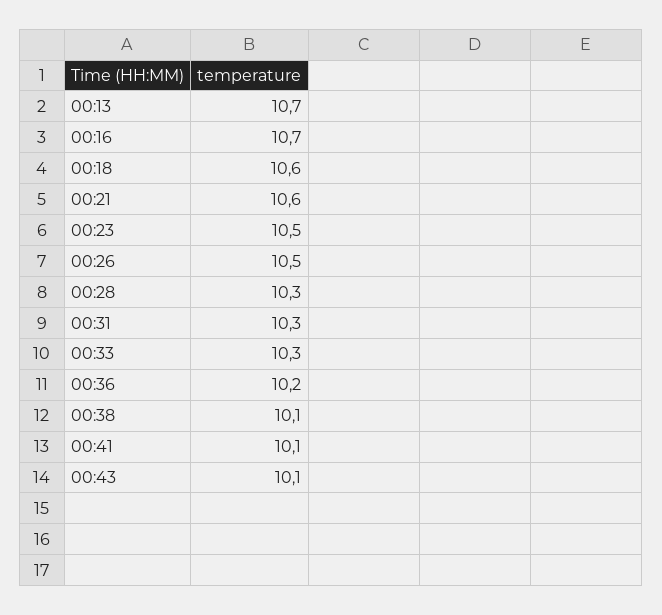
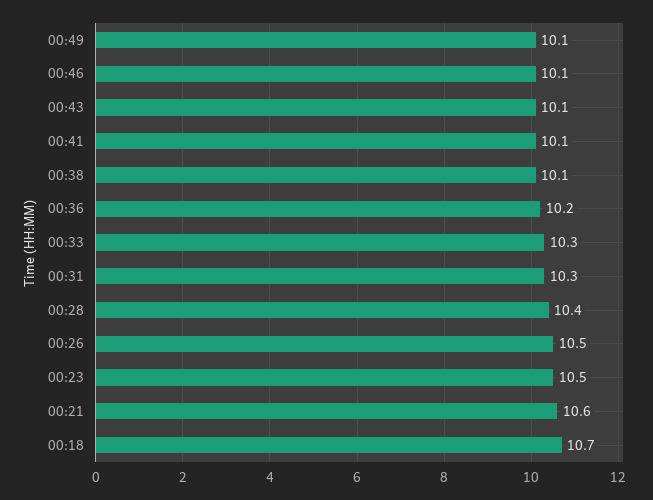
00:13: 10.7 -> none
00:16: 10.7 -> none
00:18: 10.6 -> 10.7
00:28: 10.3 -> 10.4
00:49: none -> 10.1
00:46: none -> 10.1

